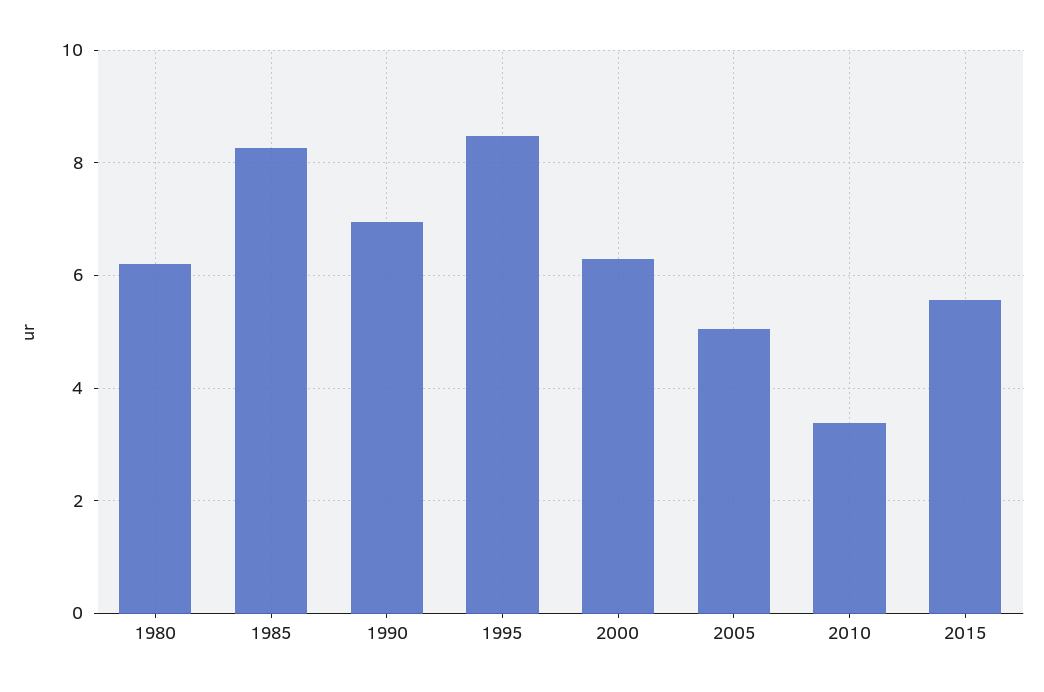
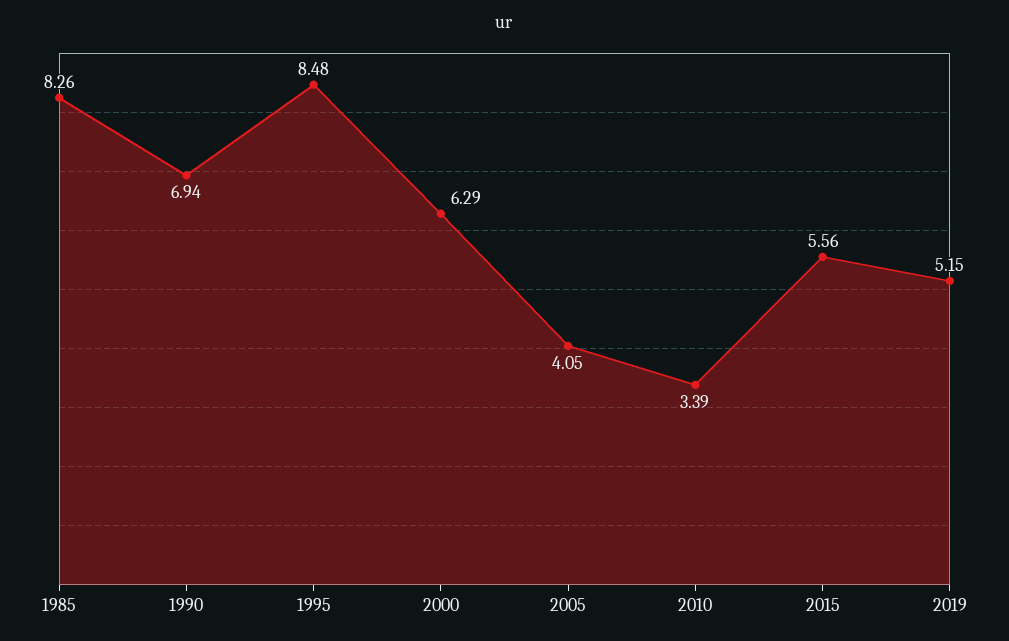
1980: 6.2 -> none
2005: 5 -> 4.05
2019: none -> 5.15

